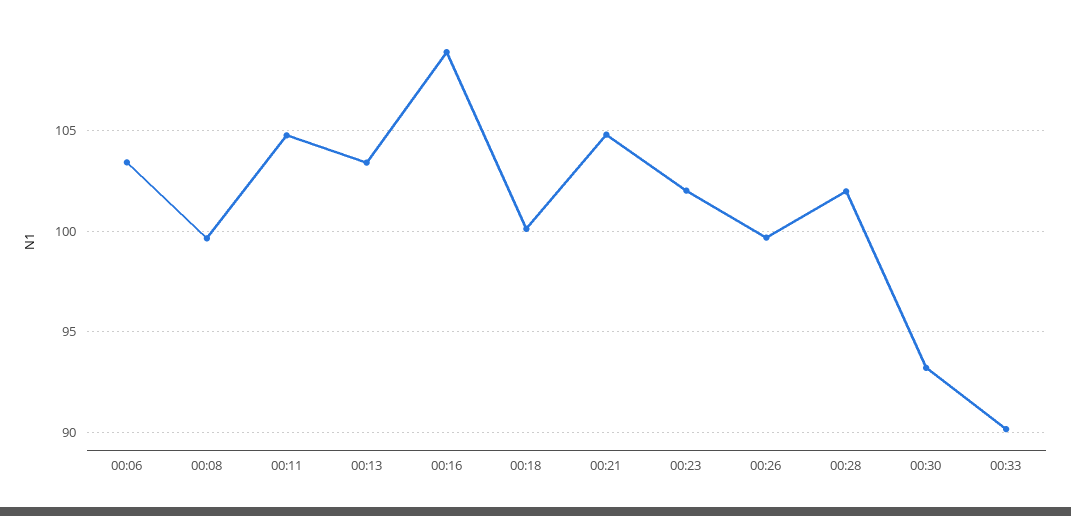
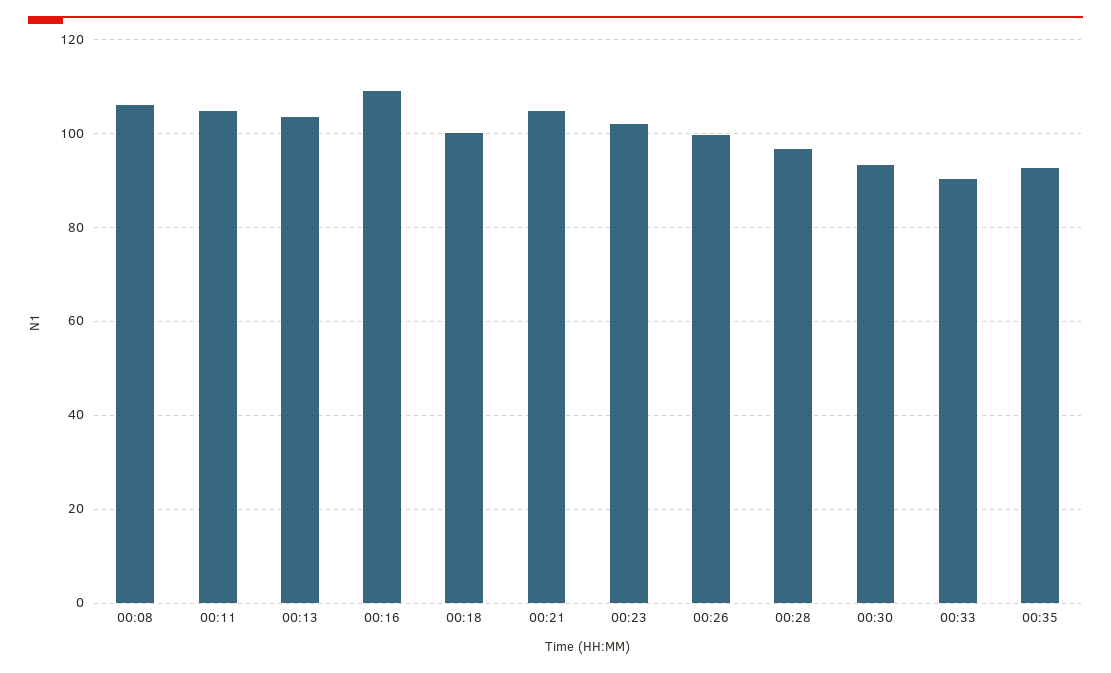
00:06: 103.5 -> none
00:08: 99.5 -> 106
00:28: 102 -> 96
00:35: none -> 92

